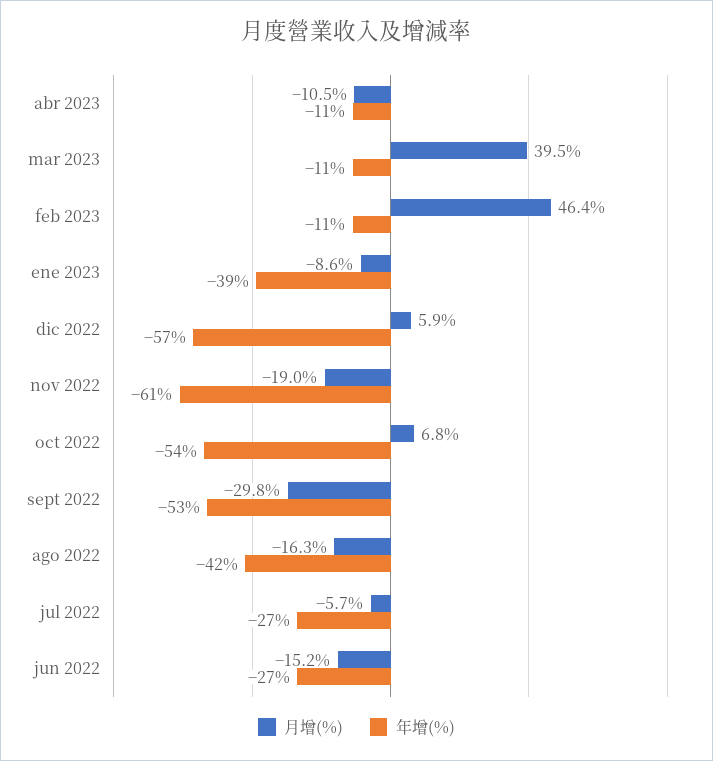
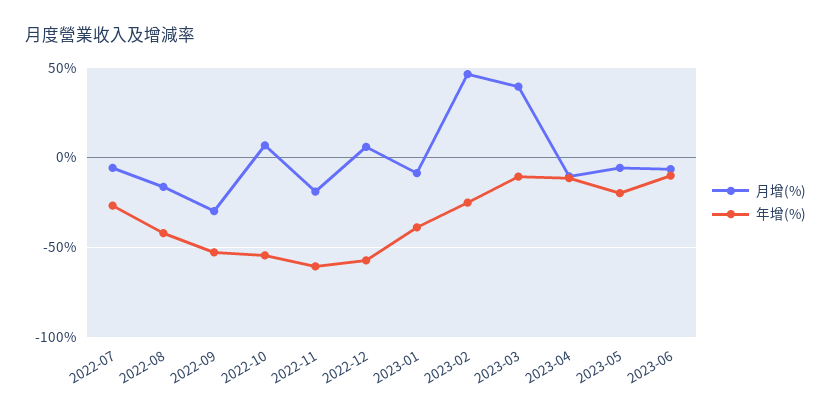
年增(%), feb 2023: -11 -> -25
月增(%), jun 2022: -15.2 -> none
年增(%), jun 2022: -27 -> none
月增(%), 2023-05: none -> -5
年增(%), 2023-05: none -> -20
月增(%), 2023-06: none -> -5
年增(%), 2023-06: none -> -10

